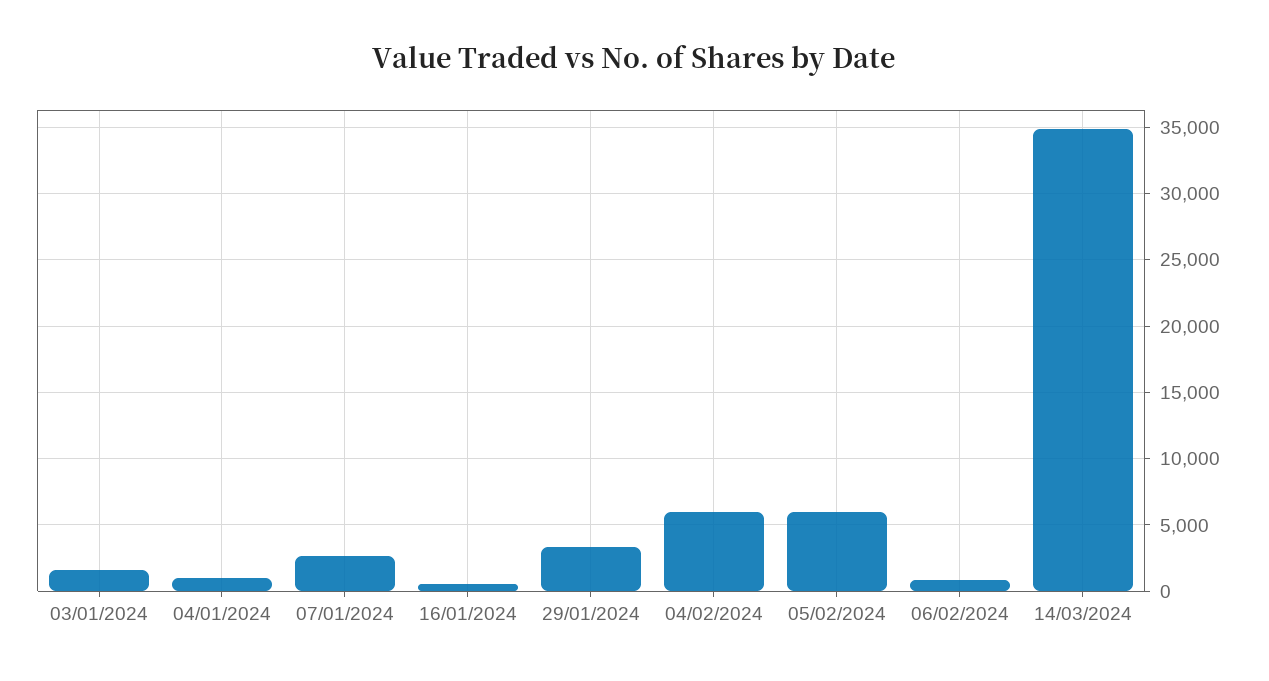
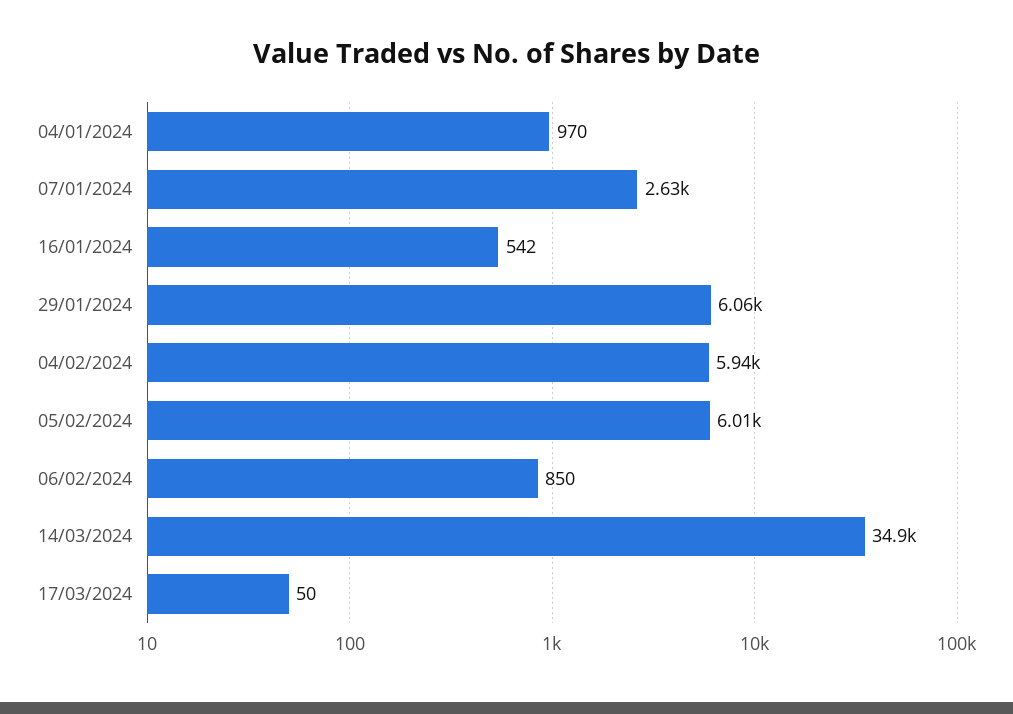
03/01/2024: 1500 -> none
29/01/2024: 3500 -> 6060
17/03/2024: none -> 50

